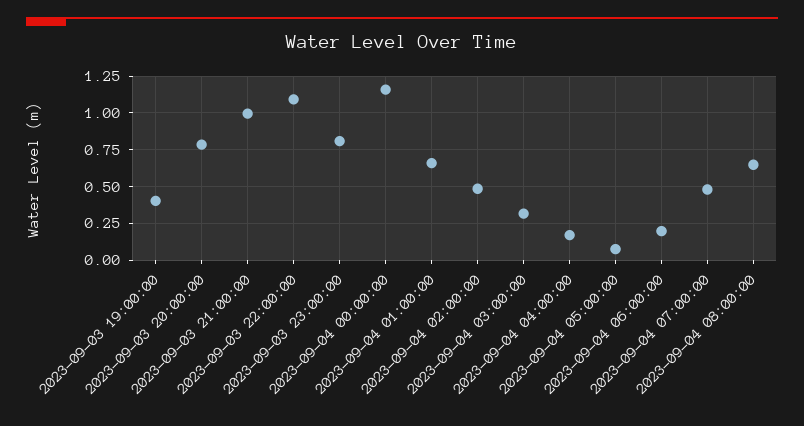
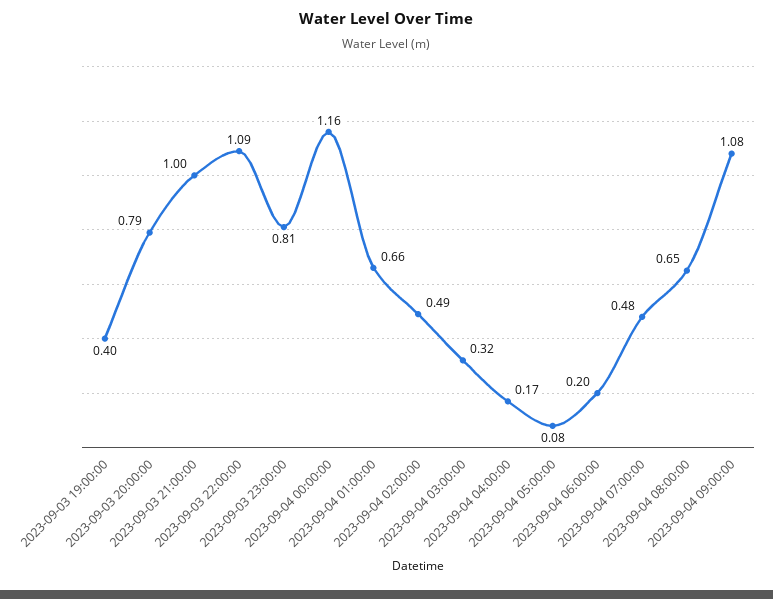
2023-09-04 09:00:00: none -> 1.08

